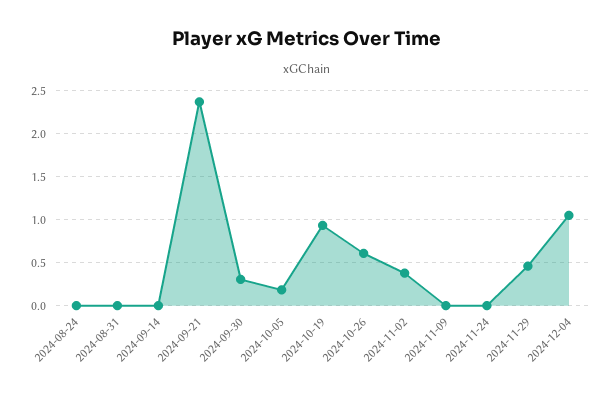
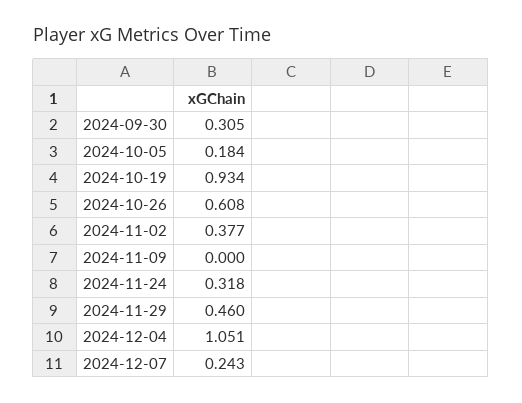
2024-08-24: 0 -> none
2024-08-31: 0 -> none
2024-09-14: 0 -> none
2024-09-21: 2.4 -> none
2024-11-24: 0 -> 0.318
2024-12-07: none -> 0.243

